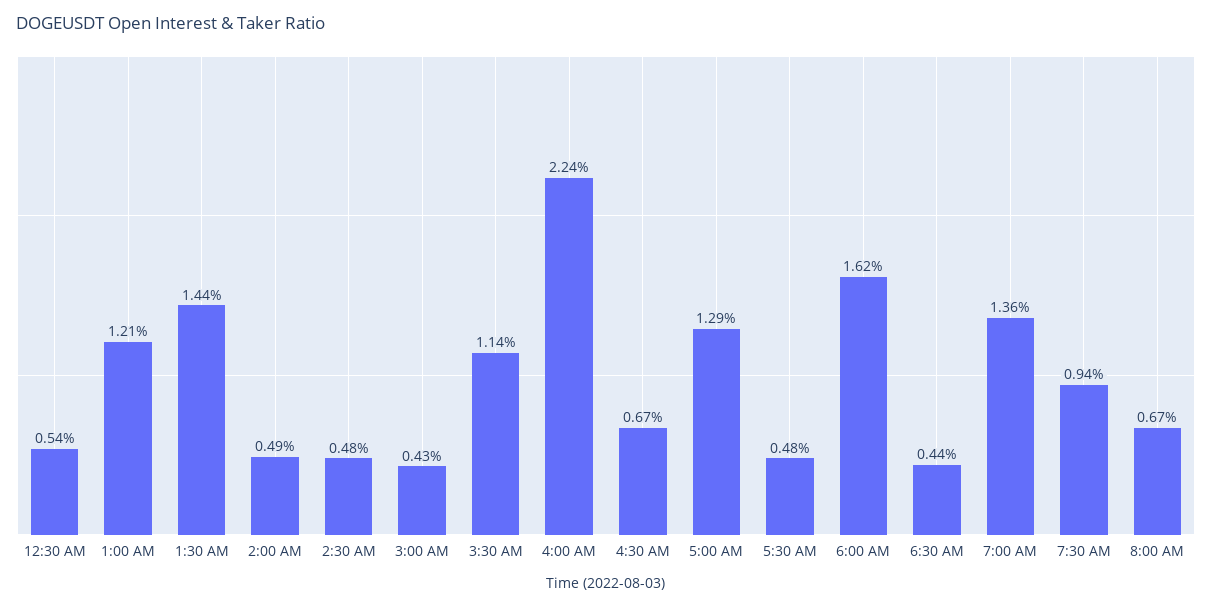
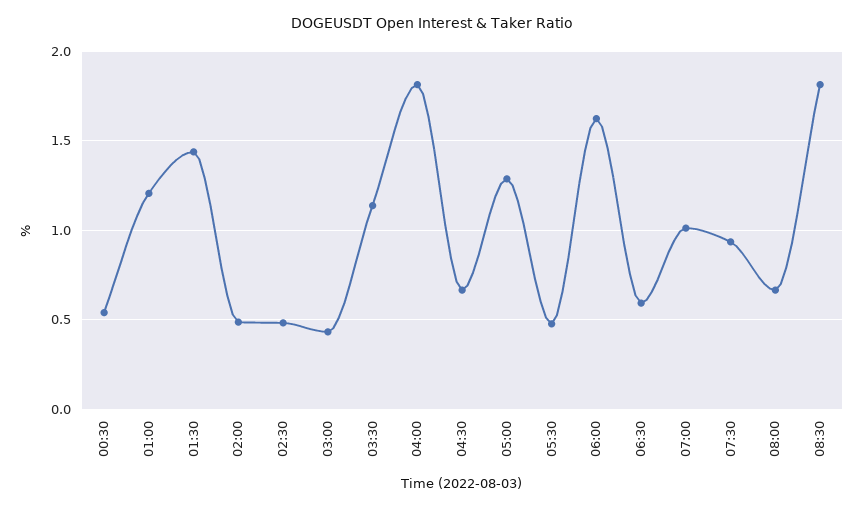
4:00 AM: 2.24 -> 1.8
6:30 AM: 0.44 -> 0.6
7:00 AM: 1.36 -> 1
08:30: none -> 1.8

